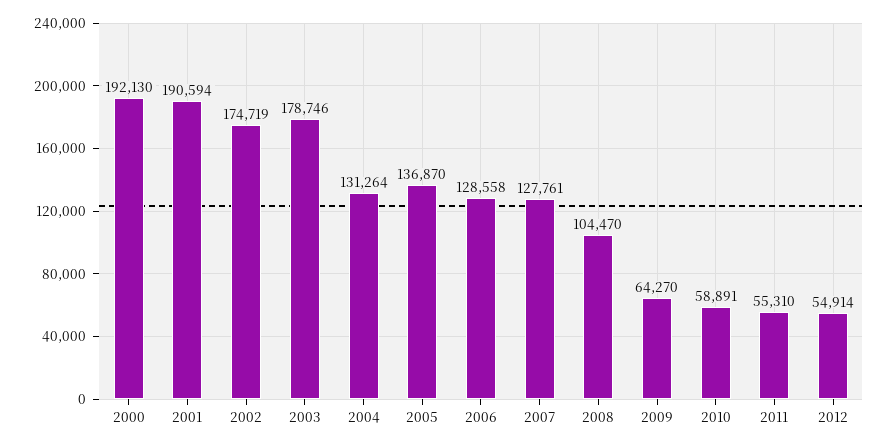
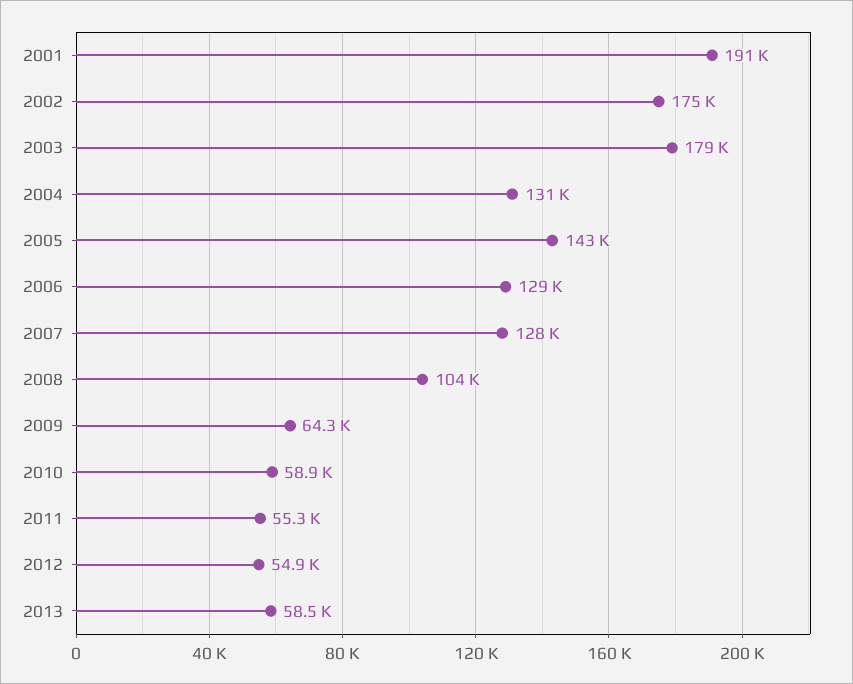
2000: 192130 -> none
2005: 136870 -> 143000
2013: none -> 58500

